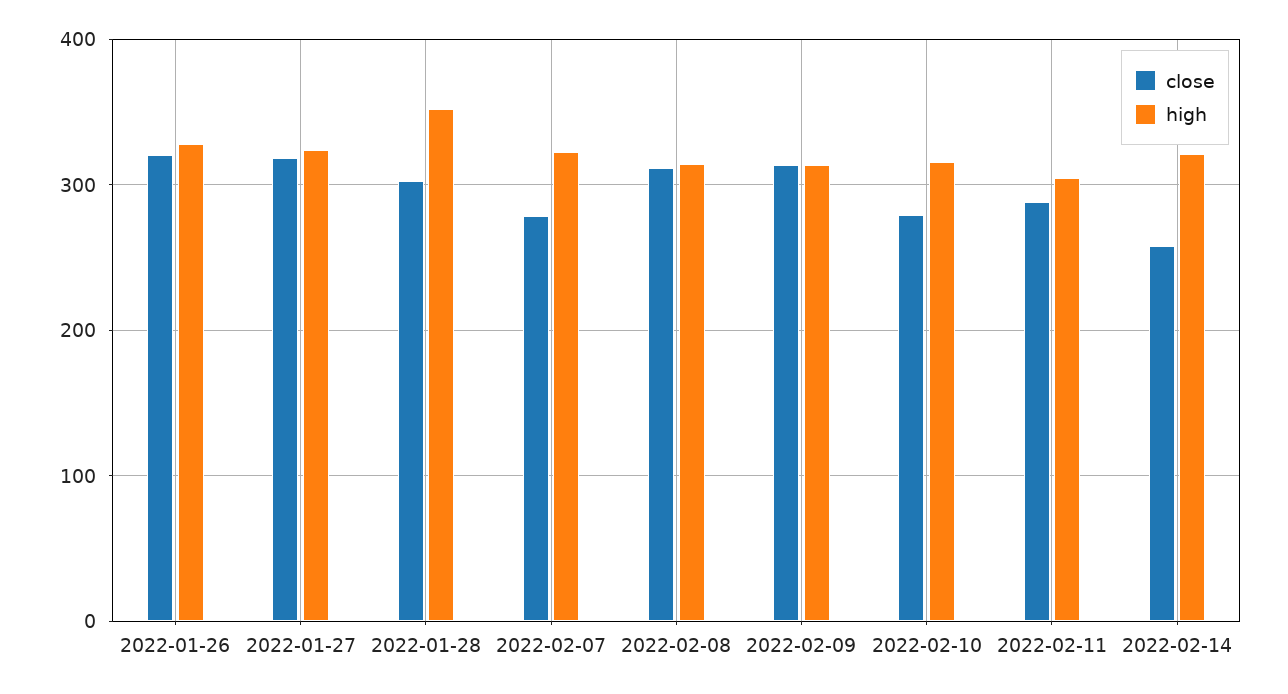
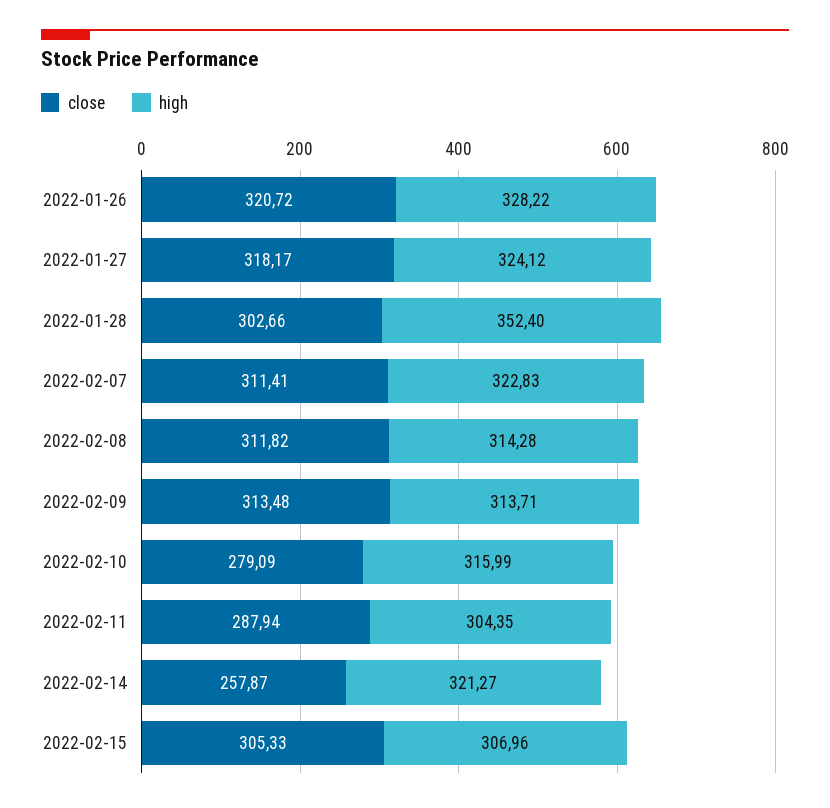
close, 2022-02-07: 280 -> 311.41
close, 2022-02-15: none -> 305.33
high, 2022-02-15: none -> 306.96

